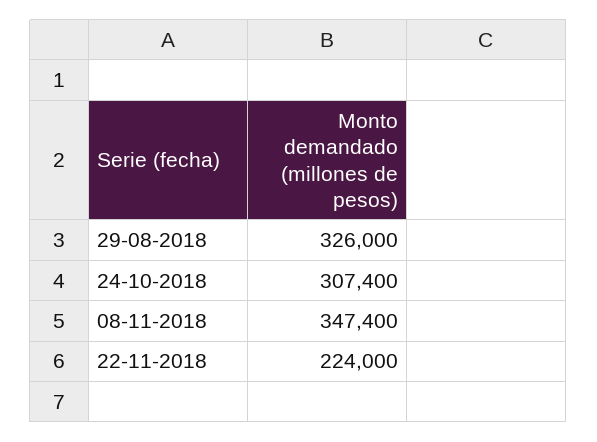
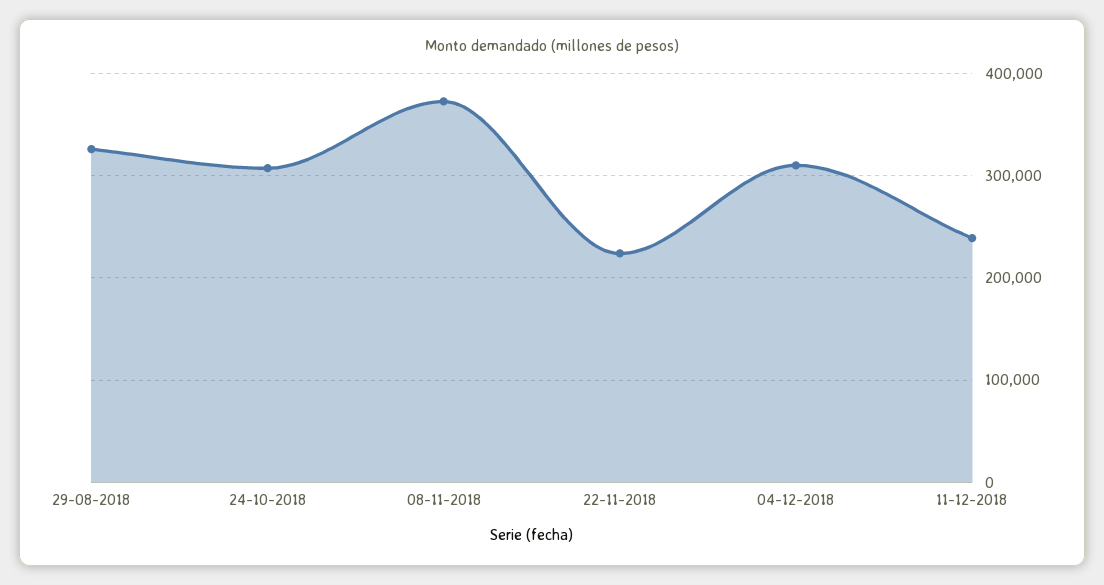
08-11-2018: 347400 -> 370000
04-12-2018: none -> 310000
11-12-2018: none -> 240000

